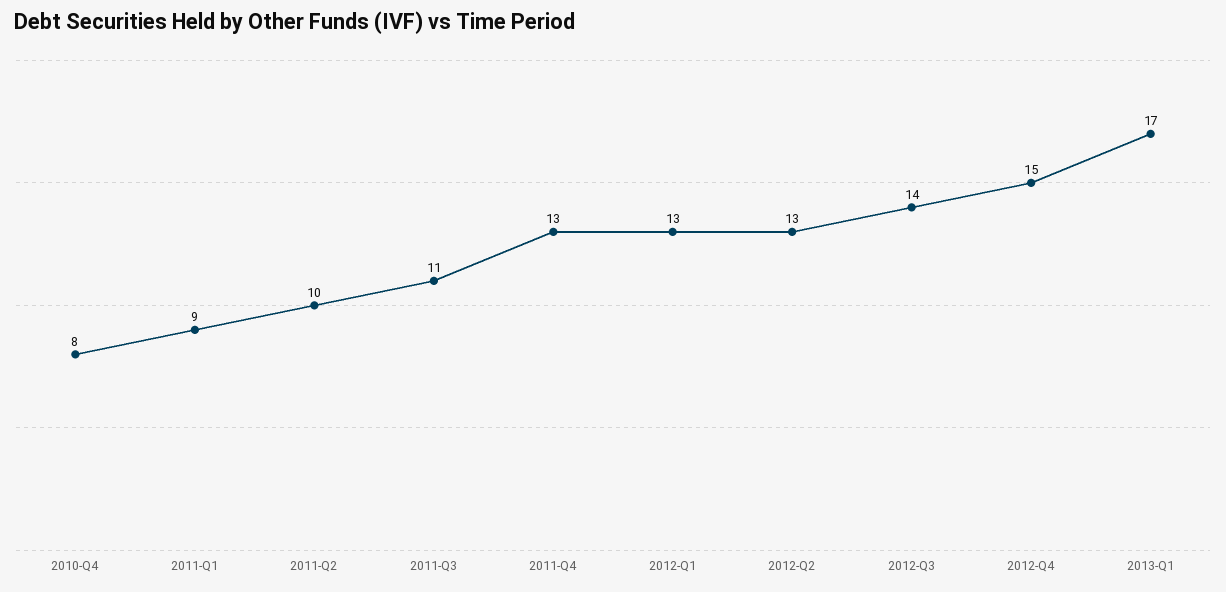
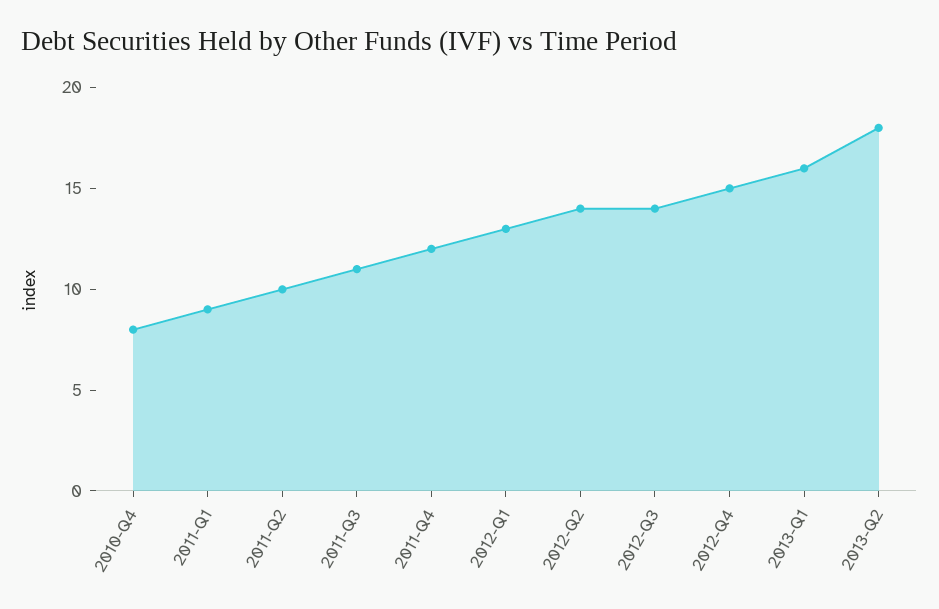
2011-Q4: 13 -> 12
2012-Q2: 13 -> 14
2013-Q1: 17 -> 16
2013-Q2: none -> 18

